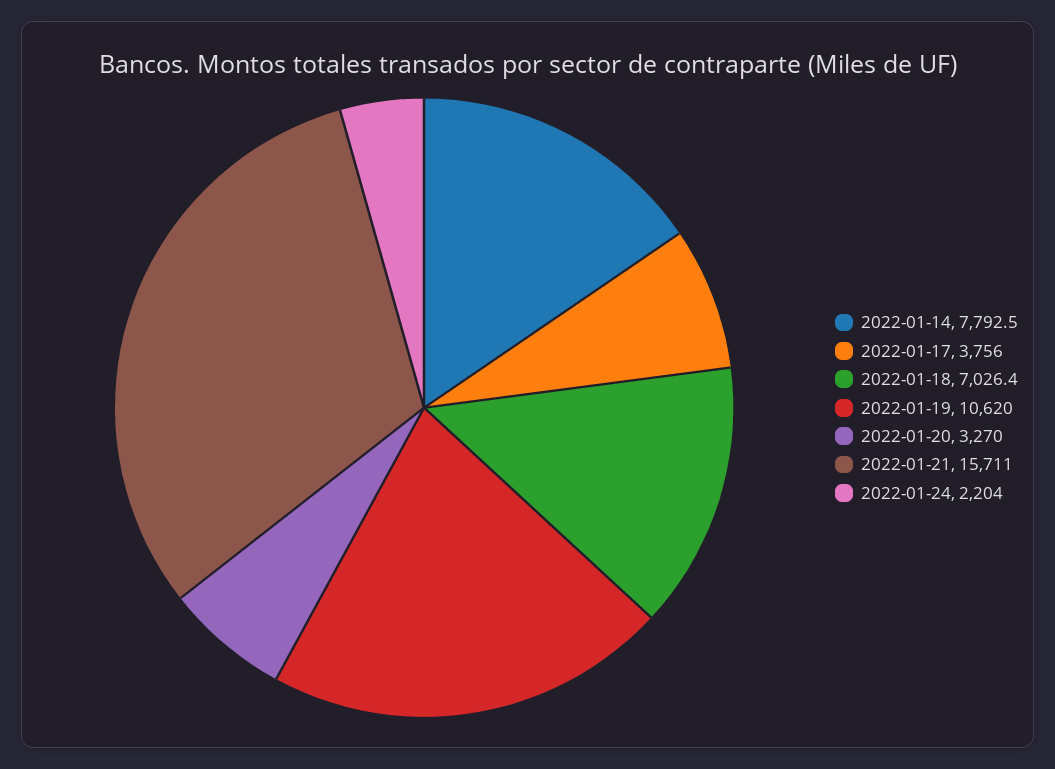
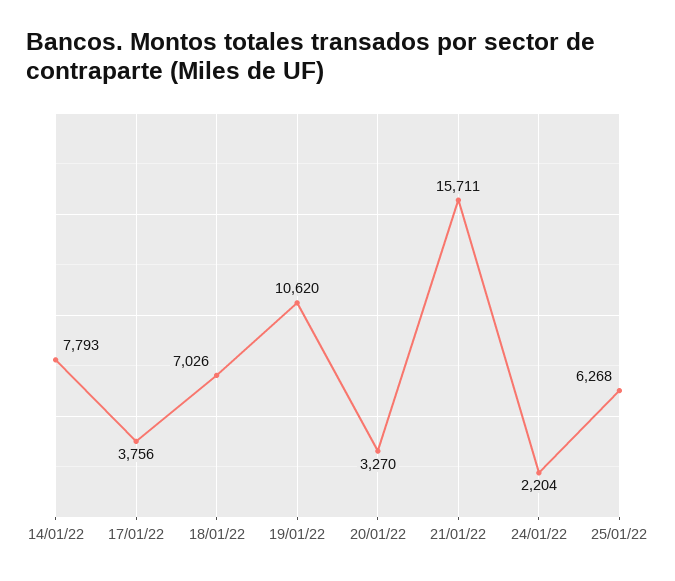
25/01/22: none -> 6268

